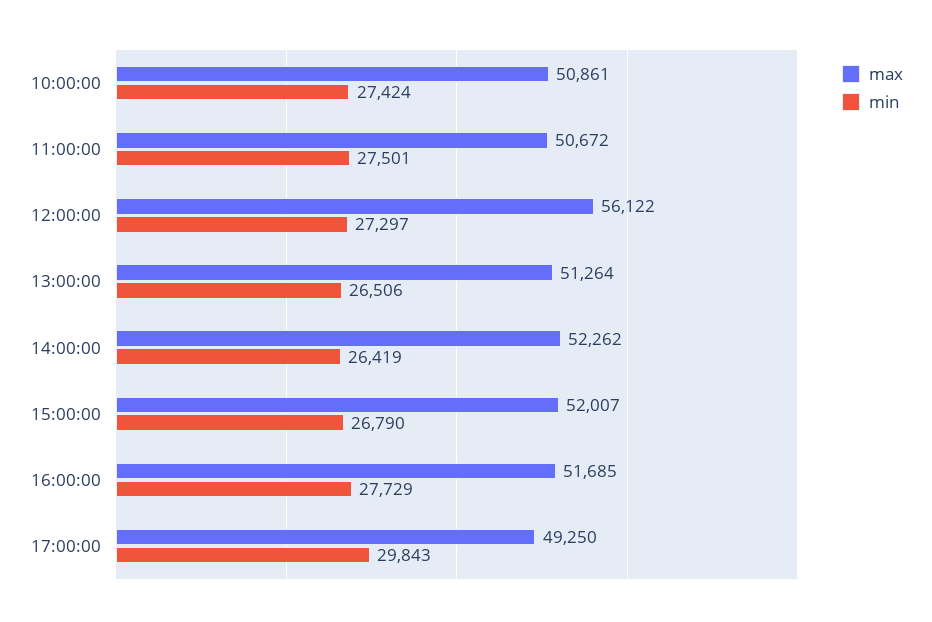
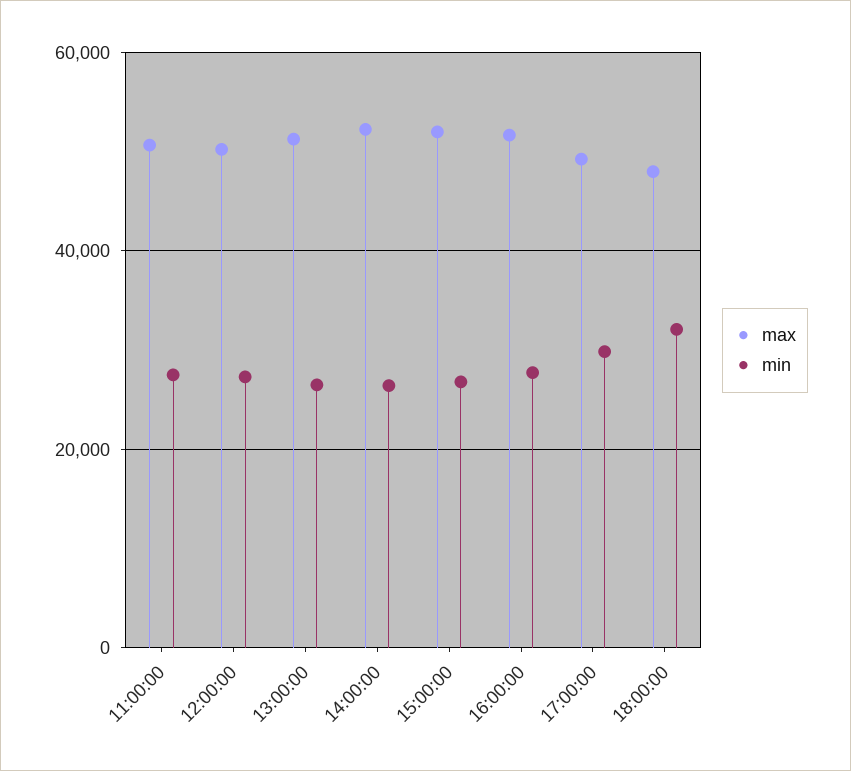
max, 10:00:00: 50861 -> none
min, 10:00:00: 27424 -> none
max, 12:00:00: 56122 -> 50000
max, 18:00:00: none -> 48000
min, 18:00:00: none -> 32000

